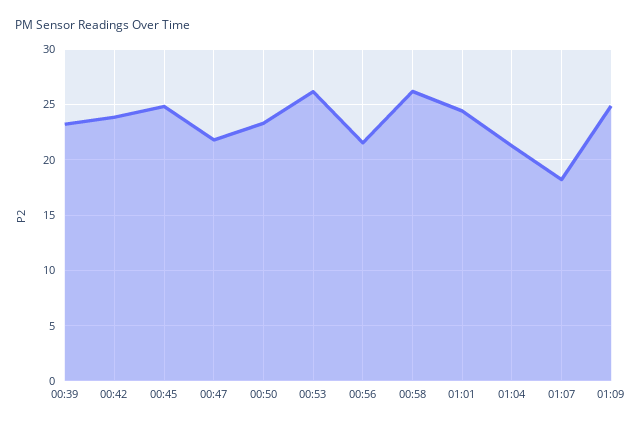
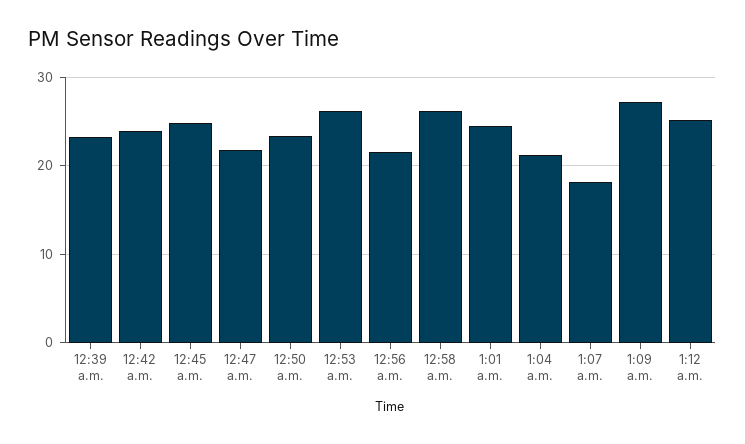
01:09: 25 -> 27
1:12 a.m.: none -> 25

